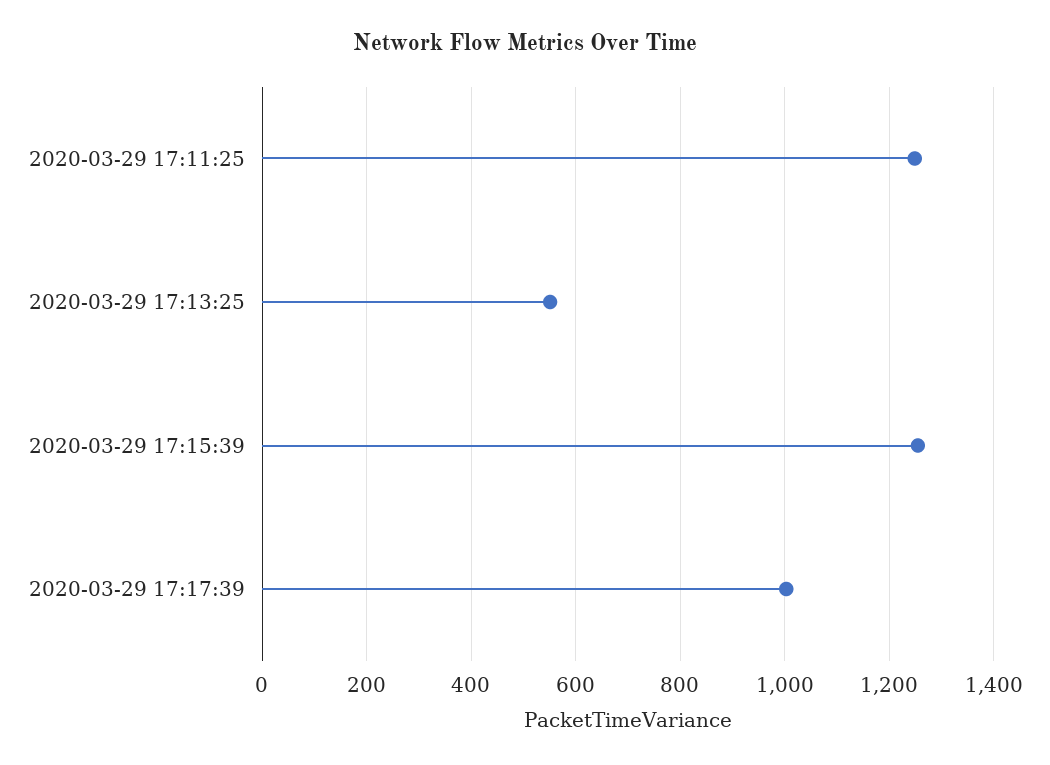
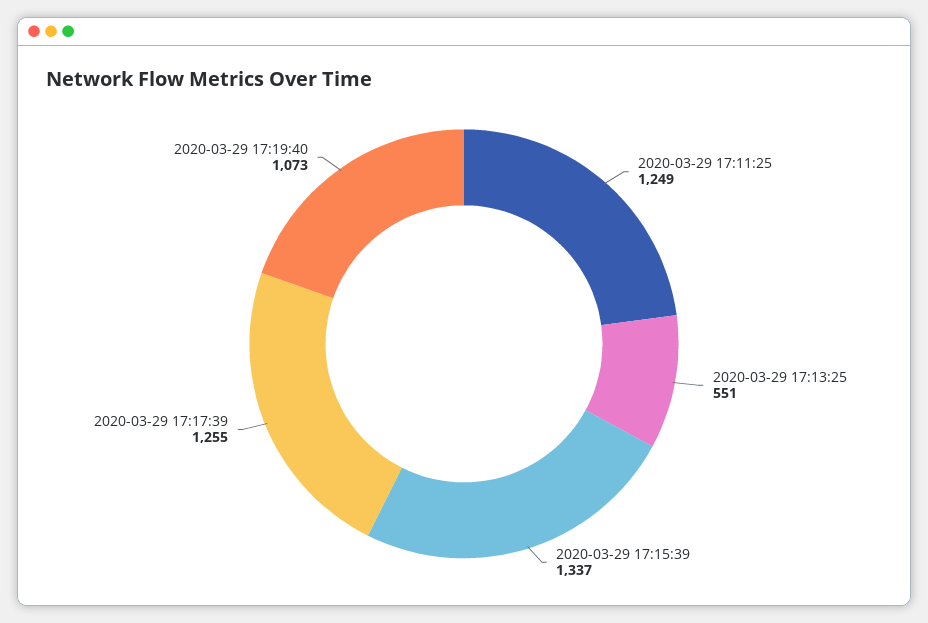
2020-03-29 17:15:39: 1260 -> 1337
2020-03-29 17:17:39: 1000 -> 1255
2020-03-29 17:19:40: none -> 1073

